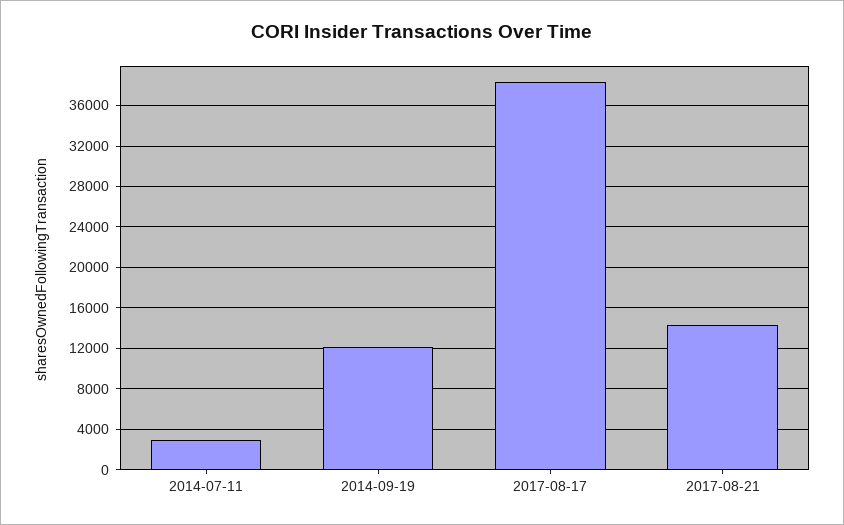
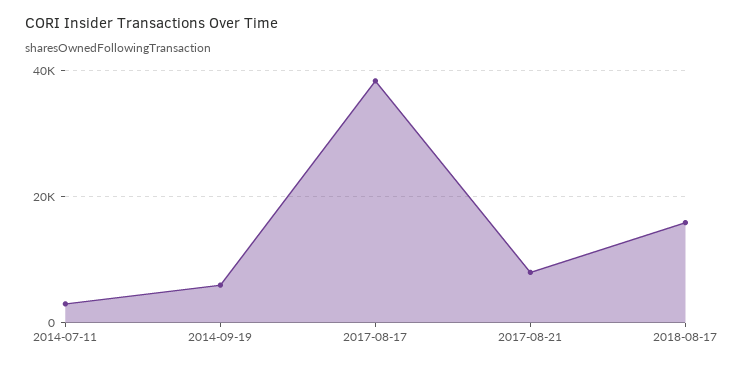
2014-09-19: 12000 -> 6000
2017-08-21: 14000 -> 8000
2018-08-17: none -> 16000

